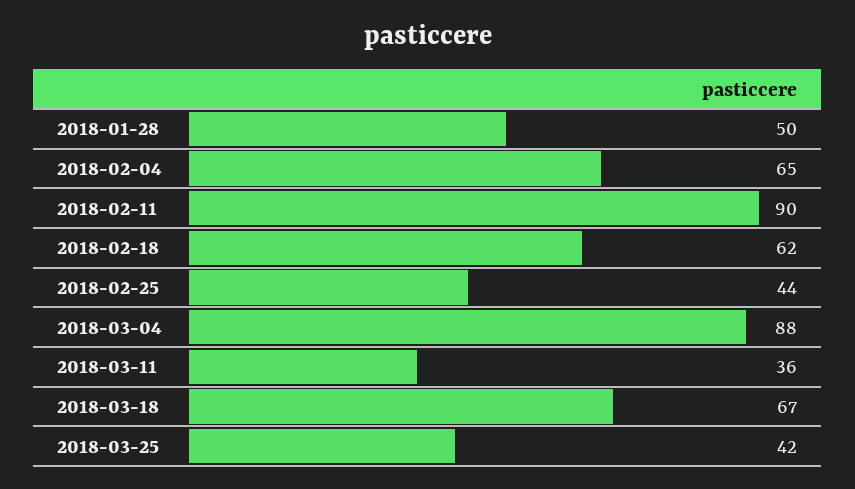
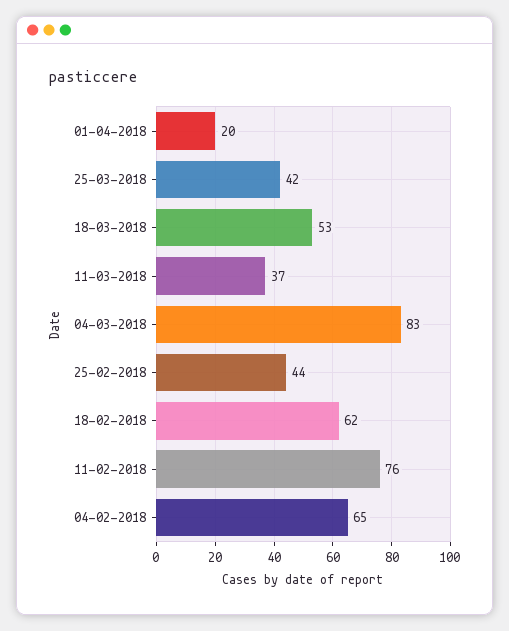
2018-01-28: 50 -> none
2018-02-11: 90 -> 76
2018-03-04: 88 -> 83
2018-03-11: 36 -> 37
2018-03-18: 67 -> 53
01-04-2018: none -> 20

